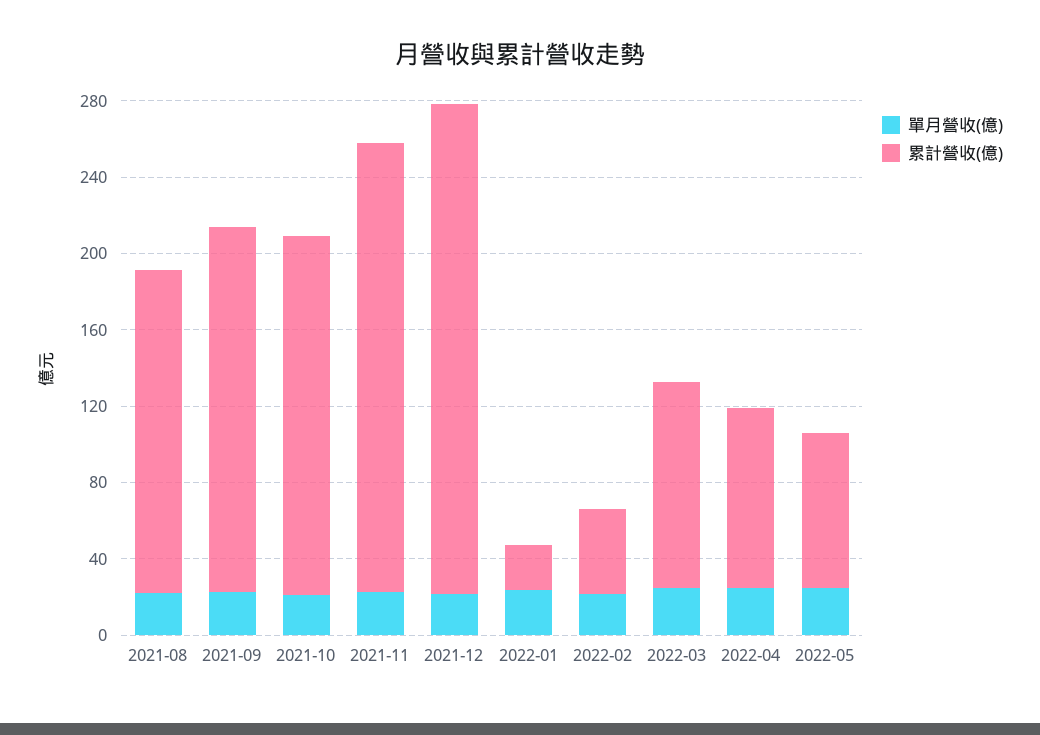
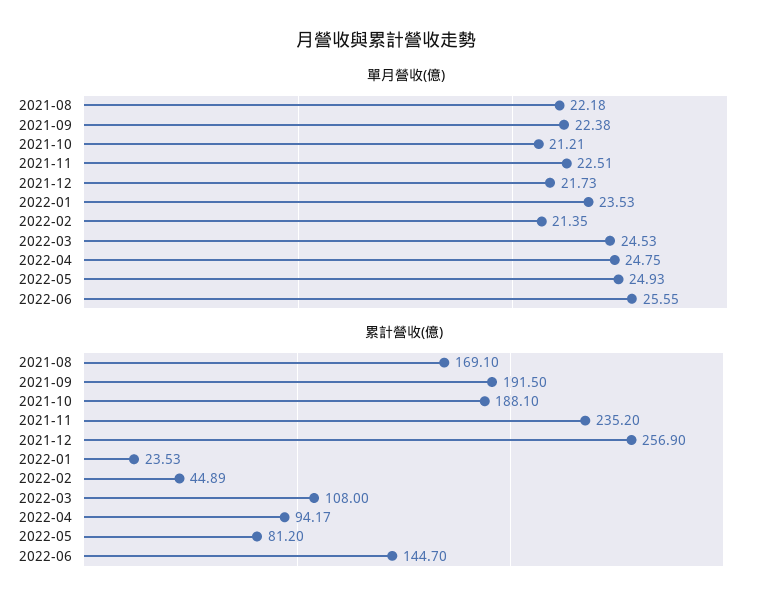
單月營收(億), 2022-06: none -> 25.55
累計營收(億), 2022-06: none -> 144.7

